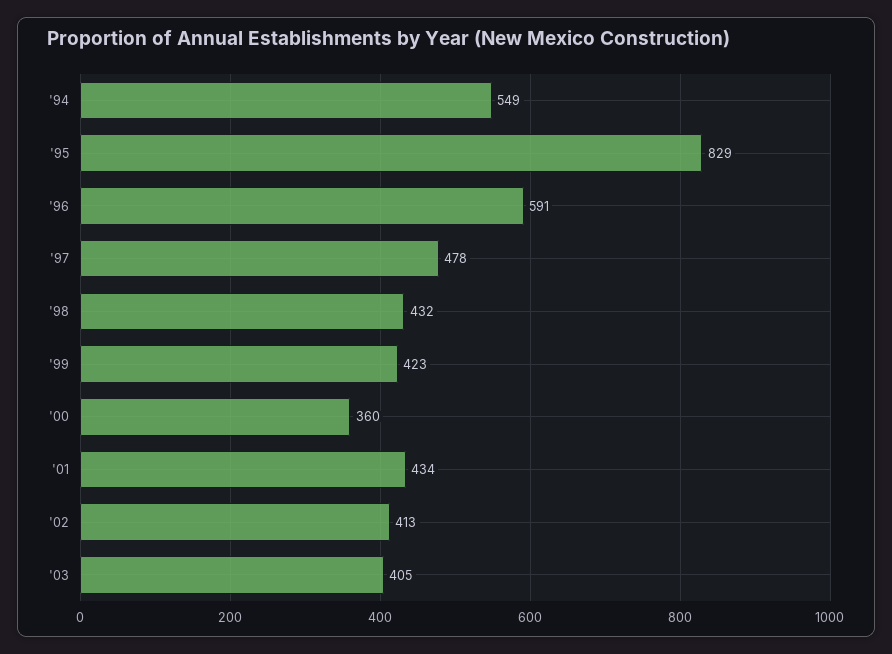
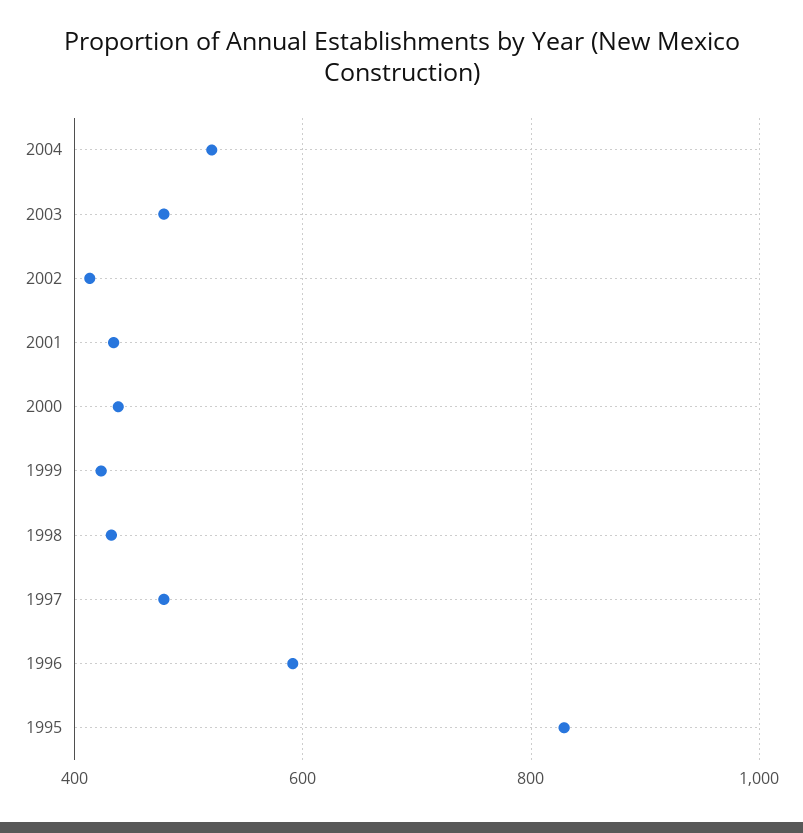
'94: 549 -> none
'00: 360 -> 440
'03: 405 -> 480
2004: none -> 520

